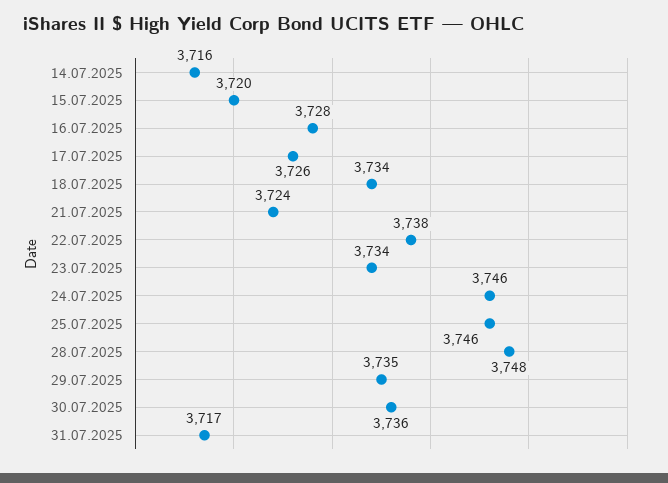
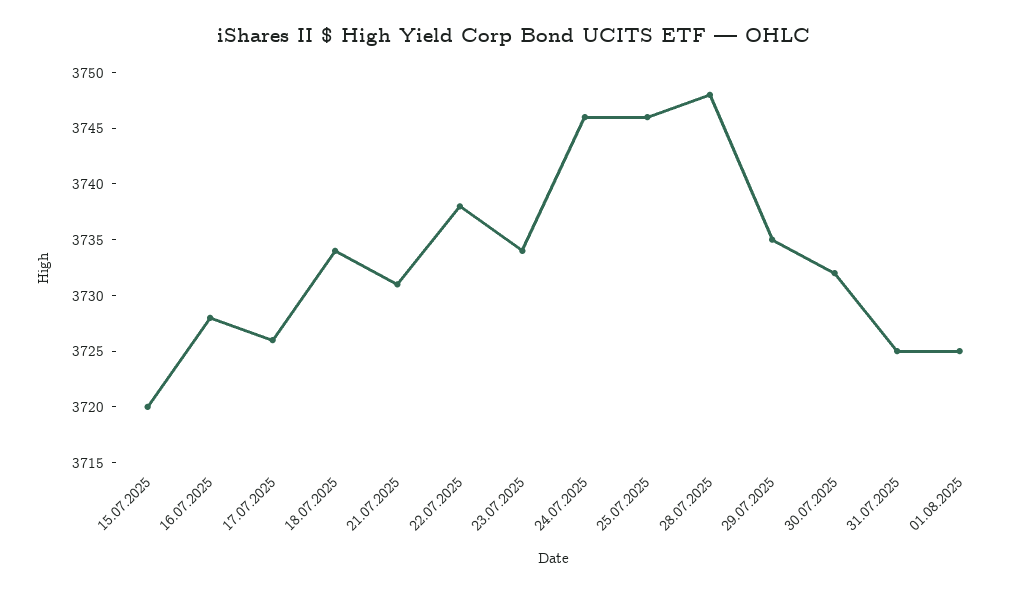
14.07.2025: 3716 -> none
21.07.2025: 3724 -> 3731
30.07.2025: 3736 -> 3732
31.07.2025: 3717 -> 3725
01.08.2025: none -> 3725

